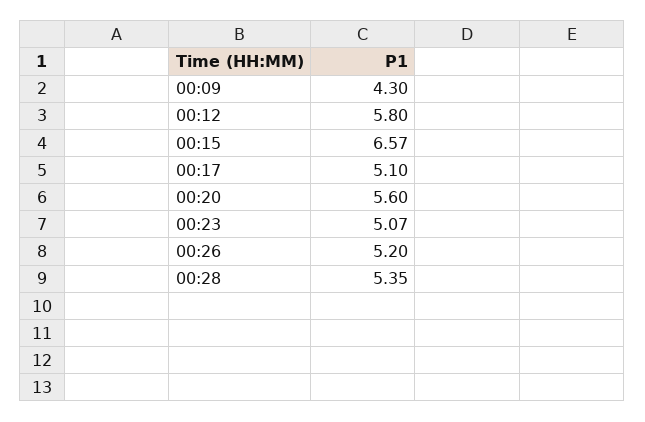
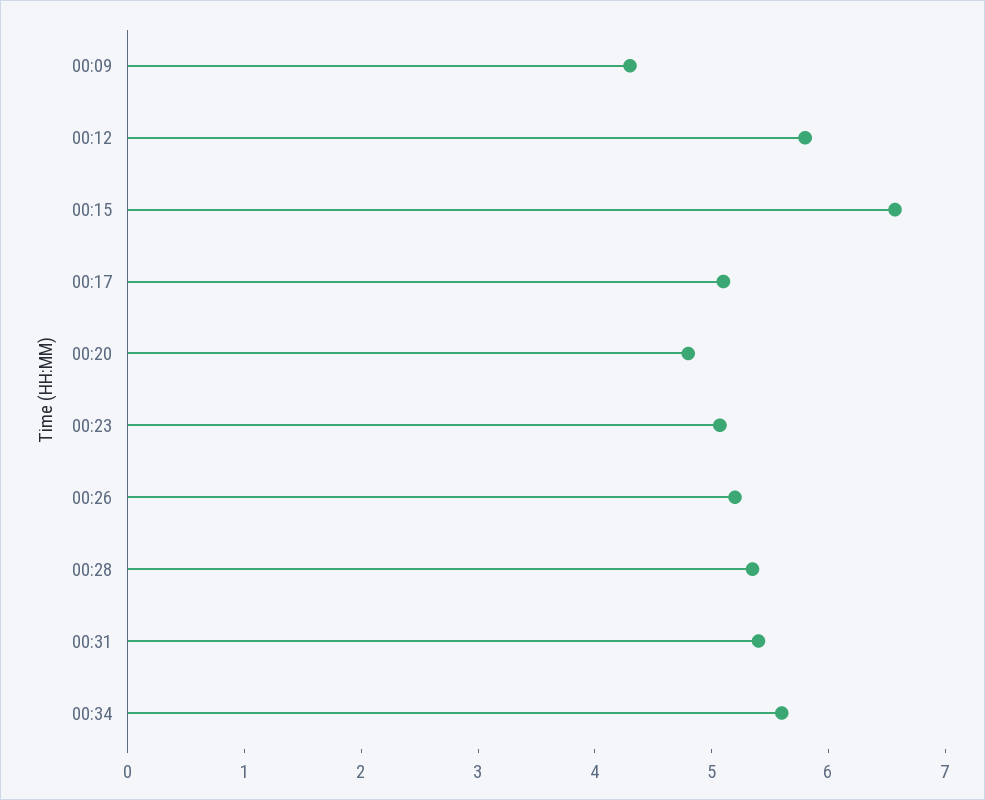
00:20: 5.6 -> 4.8
00:31: none -> 5.4
00:34: none -> 5.6

